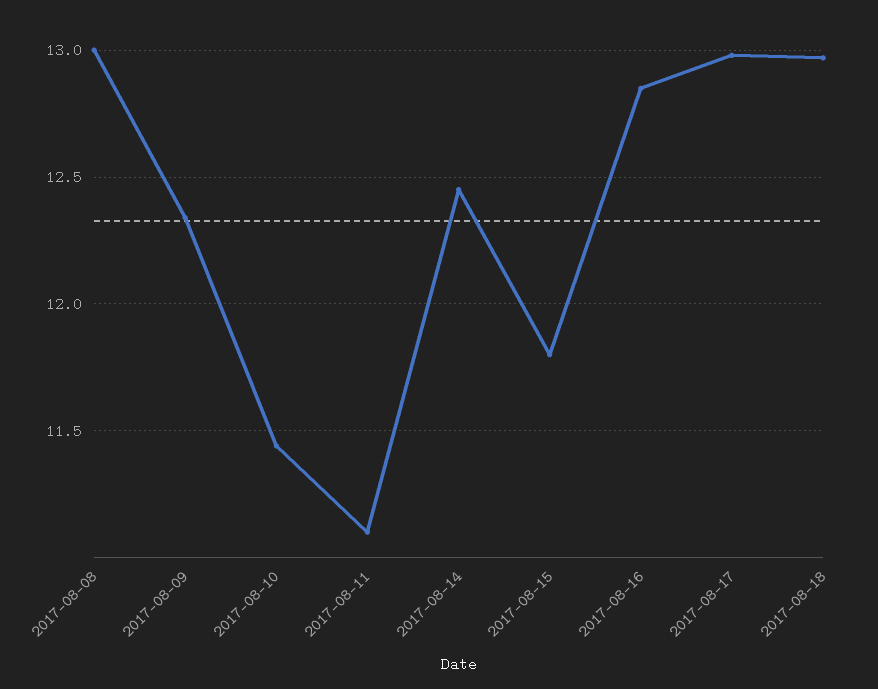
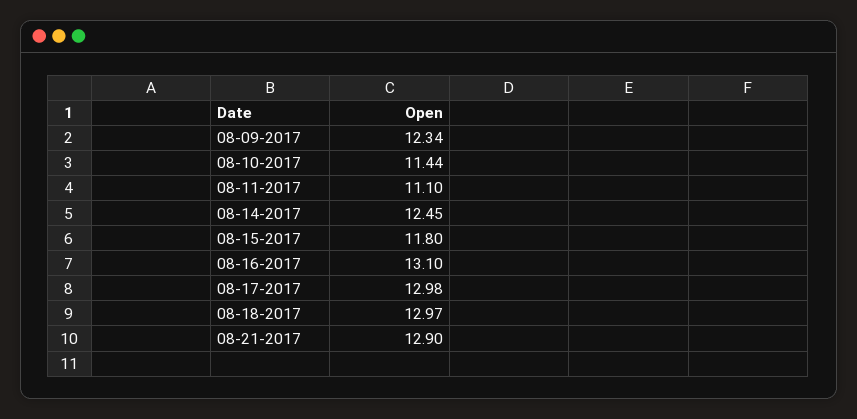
2017-08-08: 13 -> none
2017-08-16: 12.85 -> 13.1
08-21-2017: none -> 12.9

